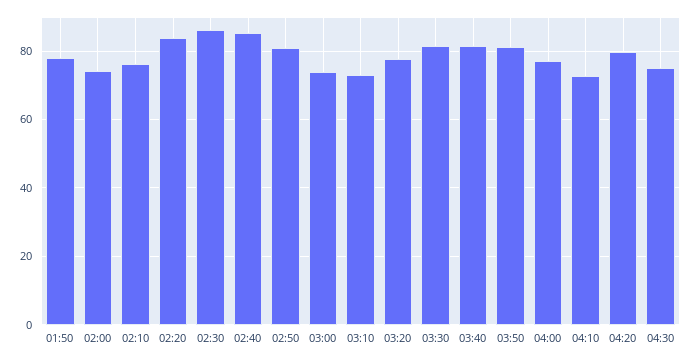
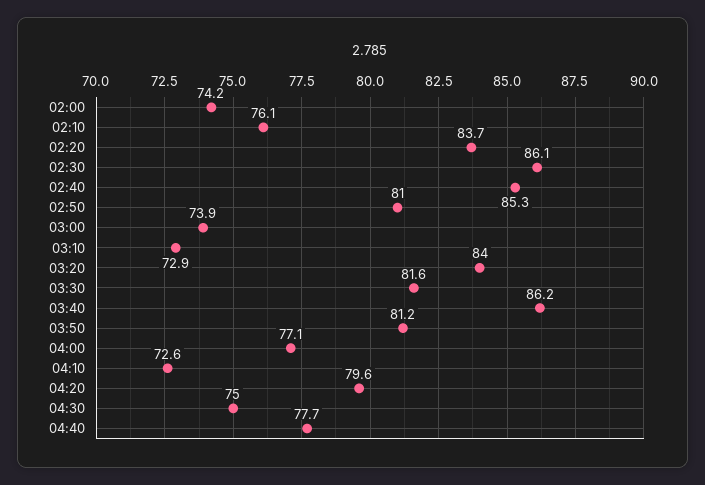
01:50: 78 -> none
03:20: 78 -> 84
03:40: 82 -> 86.2
04:40: none -> 77.7

